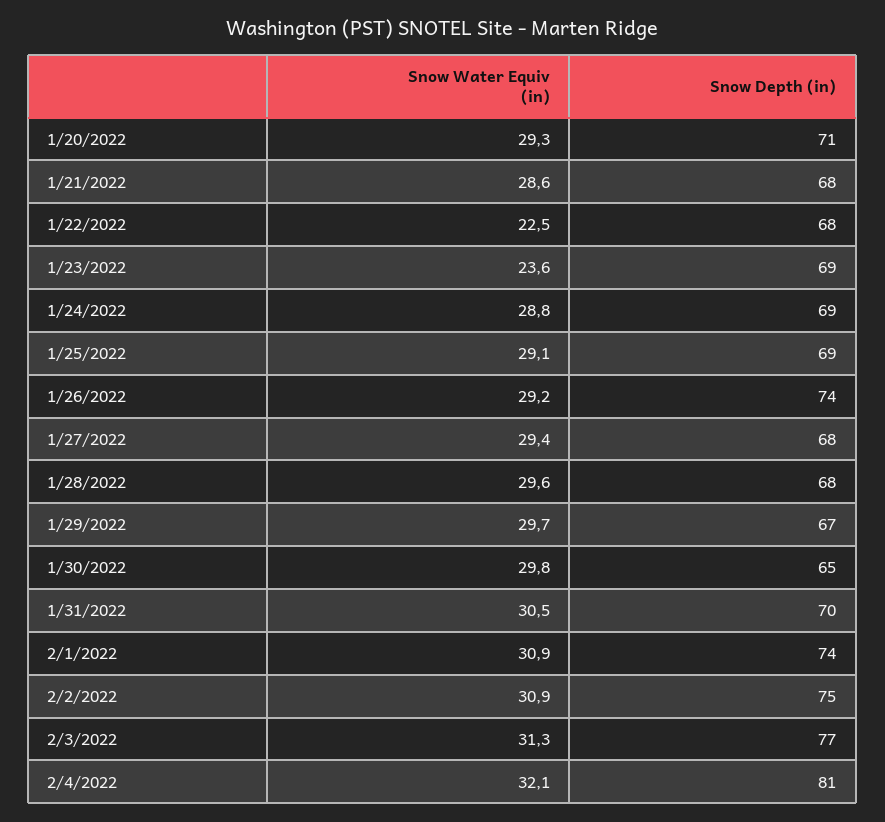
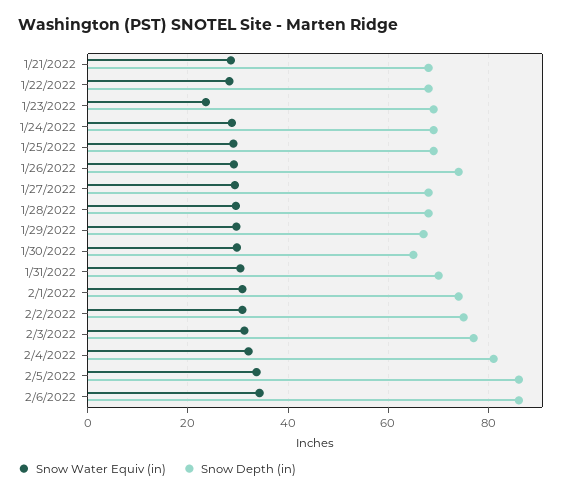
Snow Water Equiv (in), 1/20/2022: 29.3 -> none
Snow Depth (in), 1/20/2022: 71 -> none
Snow Water Equiv (in), 1/22/2022: 22.5 -> 28
Snow Water Equiv (in), 2/5/2022: none -> 34
Snow Depth (in), 2/5/2022: none -> 86
Snow Water Equiv (in), 2/6/2022: none -> 34
Snow Depth (in), 2/6/2022: none -> 86

